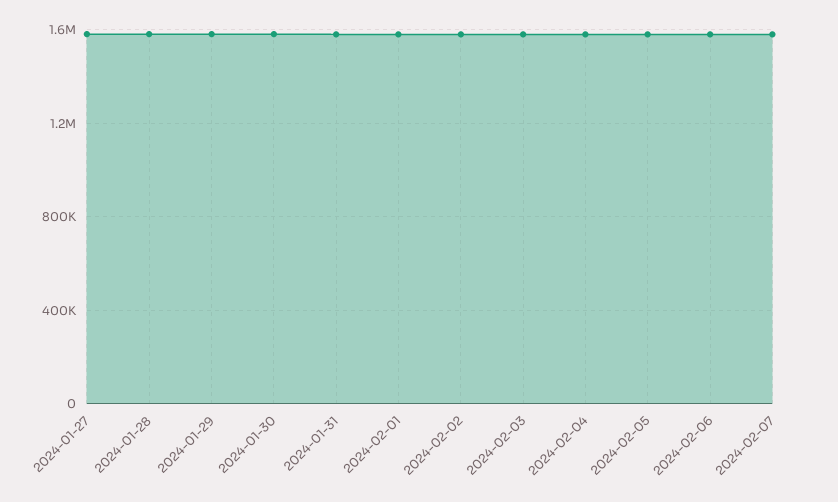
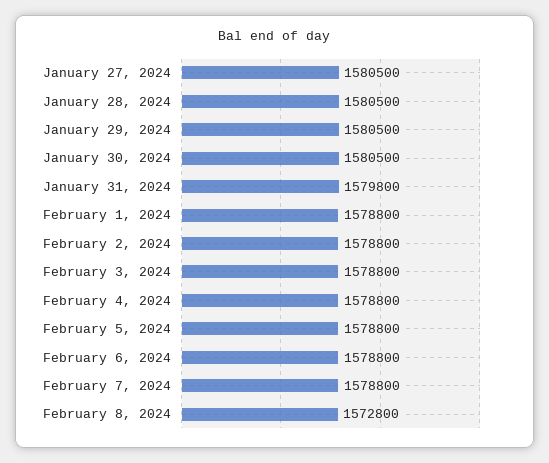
February 8, 2024: none -> 1572800

